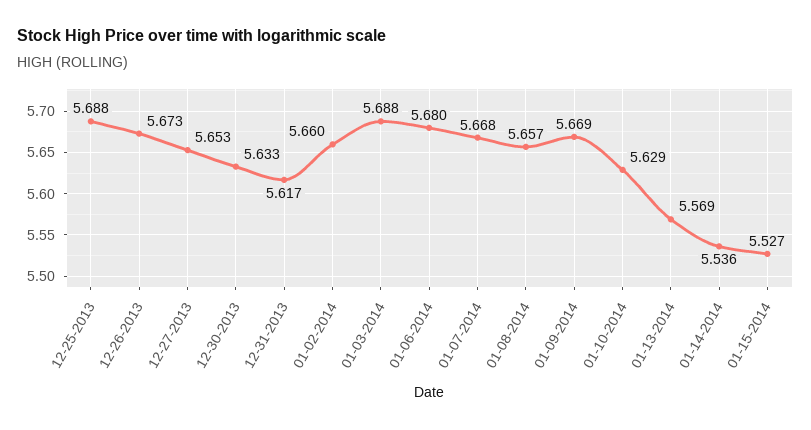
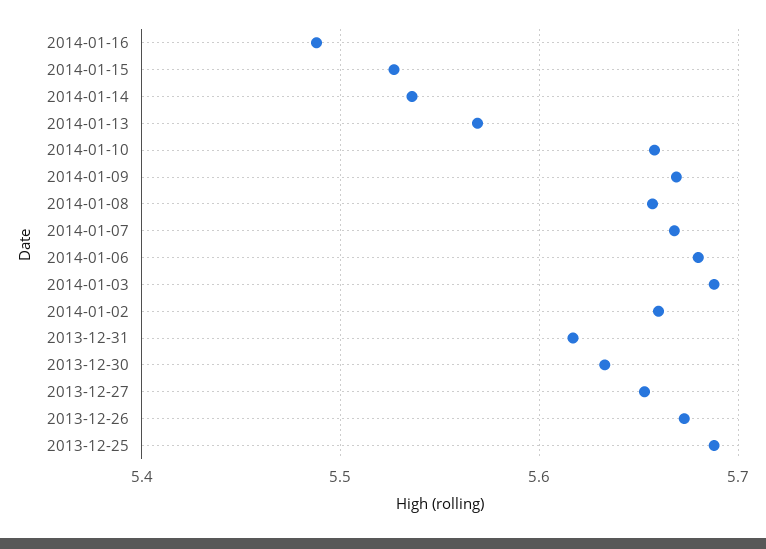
01-10-2014: 5.629 -> 5.66
2014-01-16: none -> 5.49

